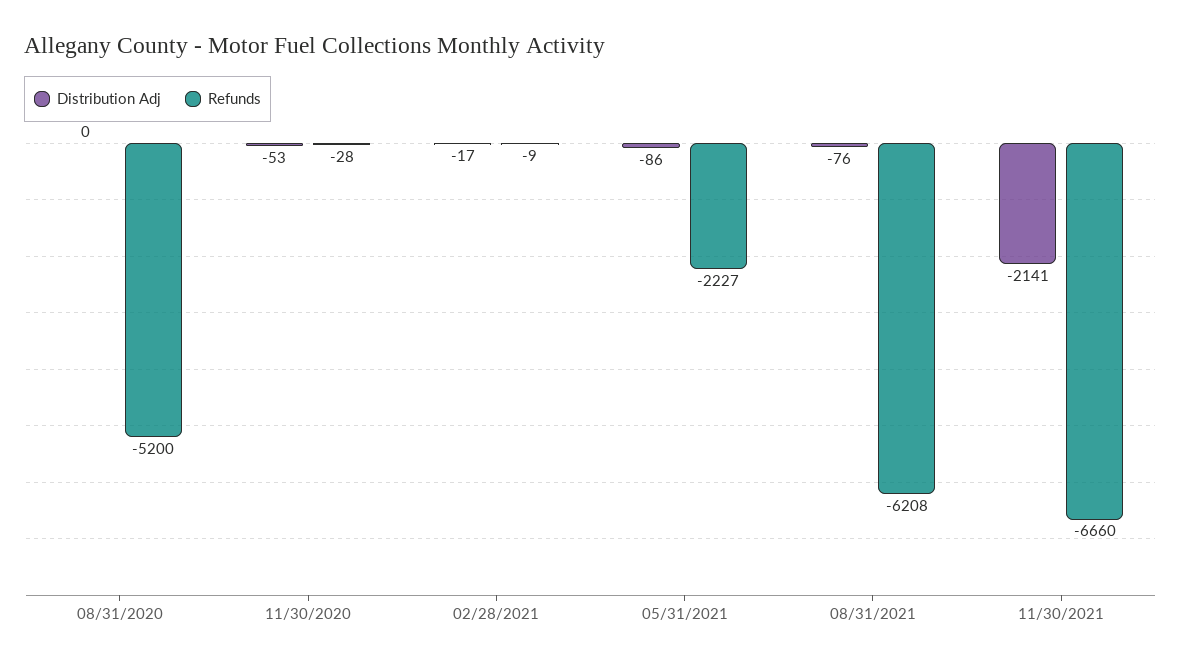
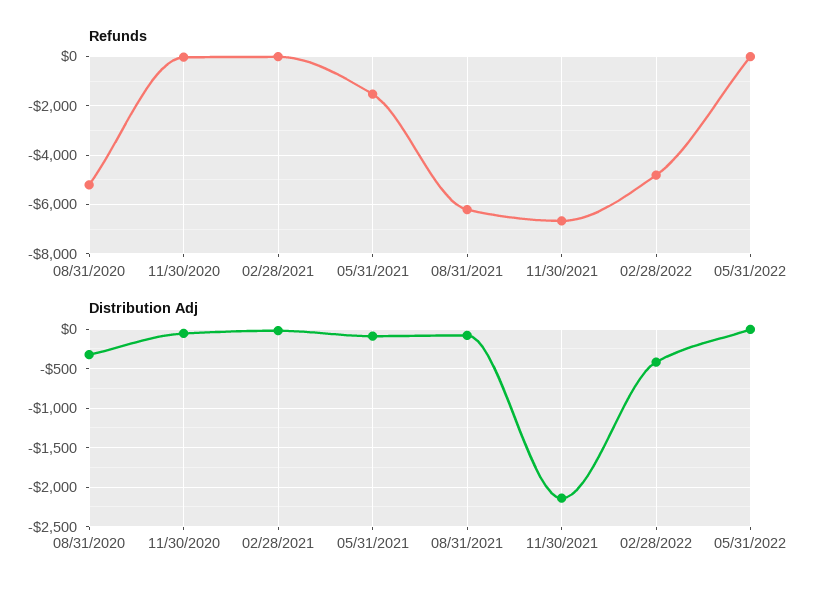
Distribution Adj, 08/31/2020: 0 -> -300
Refunds, 05/31/2021: -2227 -> -1500
Refunds, 02/28/2022: none -> -4750
Refunds, 05/31/2022: none -> 0
Distribution Adj, 02/28/2022: none -> -400
Distribution Adj, 05/31/2022: none -> 0

